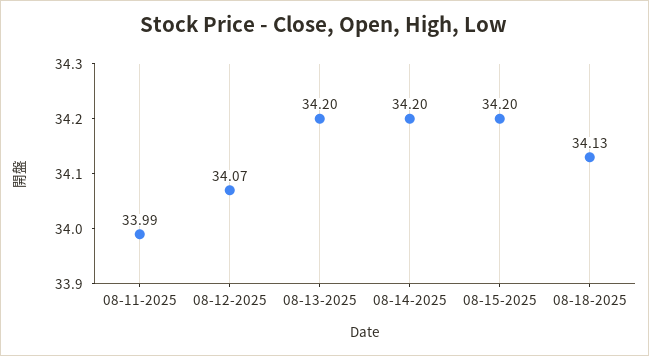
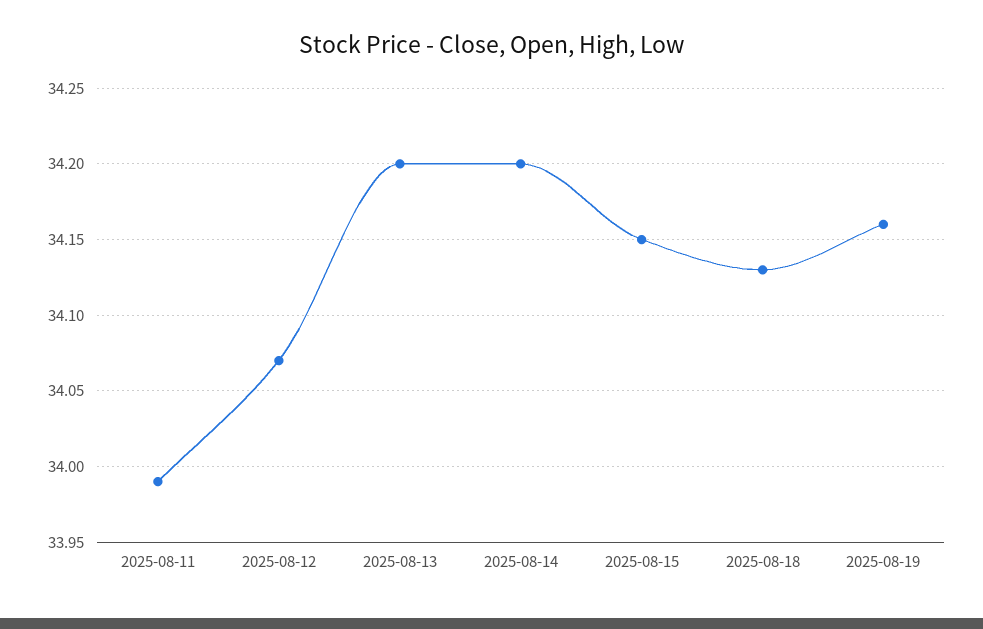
08-15-2025: 34.2 -> 34.15
2025-08-19: none -> 34.16

